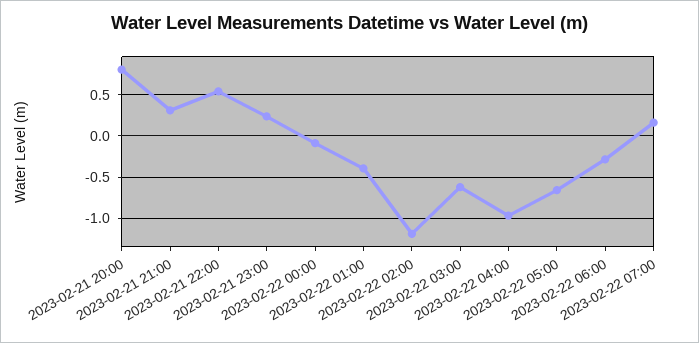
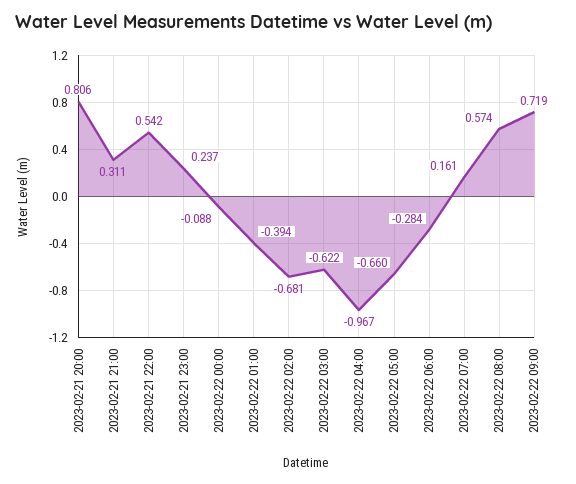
2023-02-22 02:00: -1.2 -> -0.681
2023-02-22 08:00: none -> 0.574
2023-02-22 09:00: none -> 0.719

